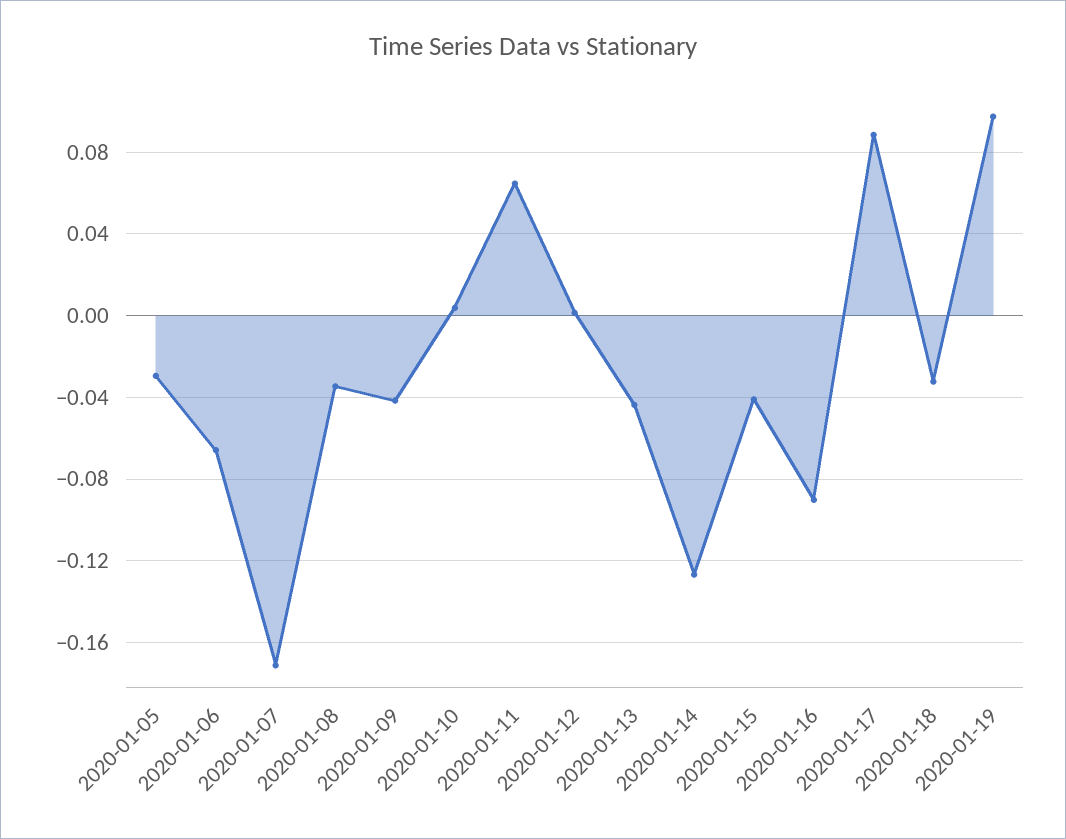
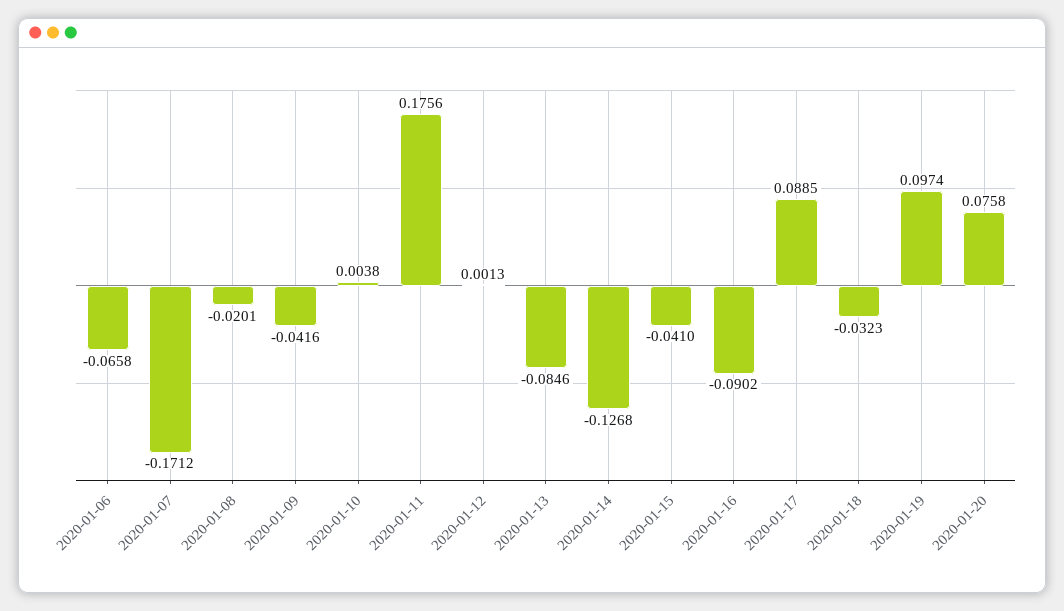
2020-01-05: -0.03 -> none
2020-01-08: -0.035 -> -0.0201
2020-01-11: 0.065 -> 0.1756
2020-01-13: -0.045 -> -0.0846
2020-01-20: none -> 0.0758

